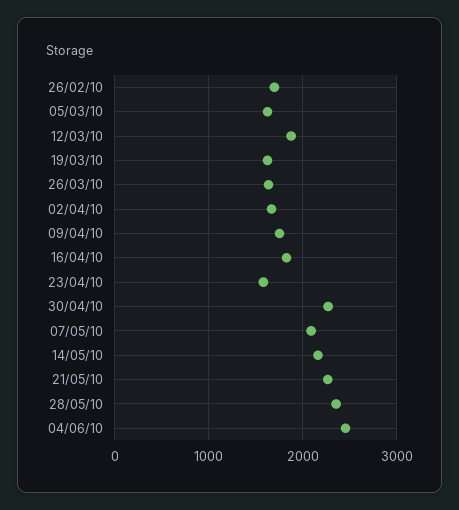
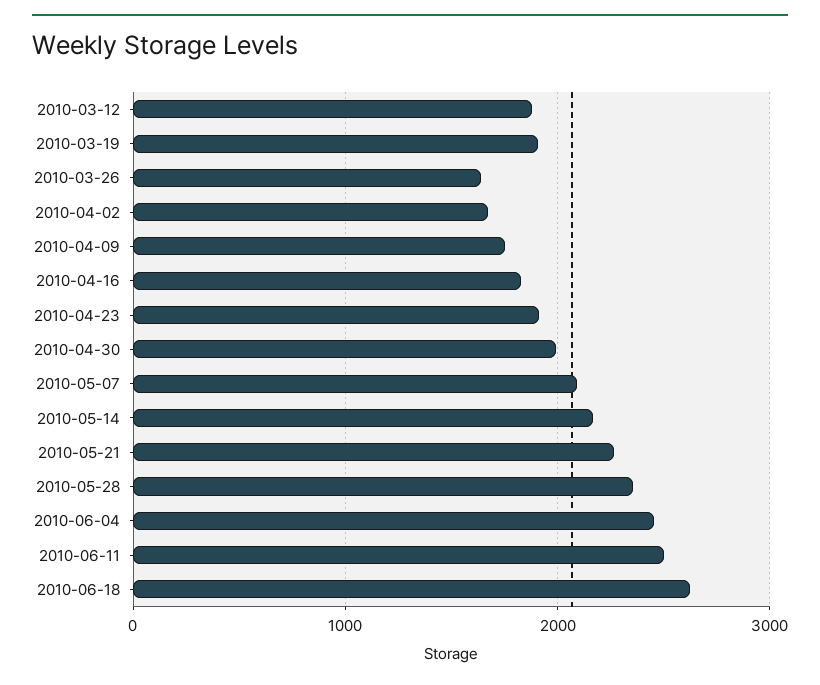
26/02/10: 1700 -> none
05/03/10: 1600 -> none
19/03/10: 1600 -> 1900
23/04/10: 1600 -> 1900
30/04/10: 2300 -> 2000
2010-06-11: none -> 2500
2010-06-18: none -> 2600

